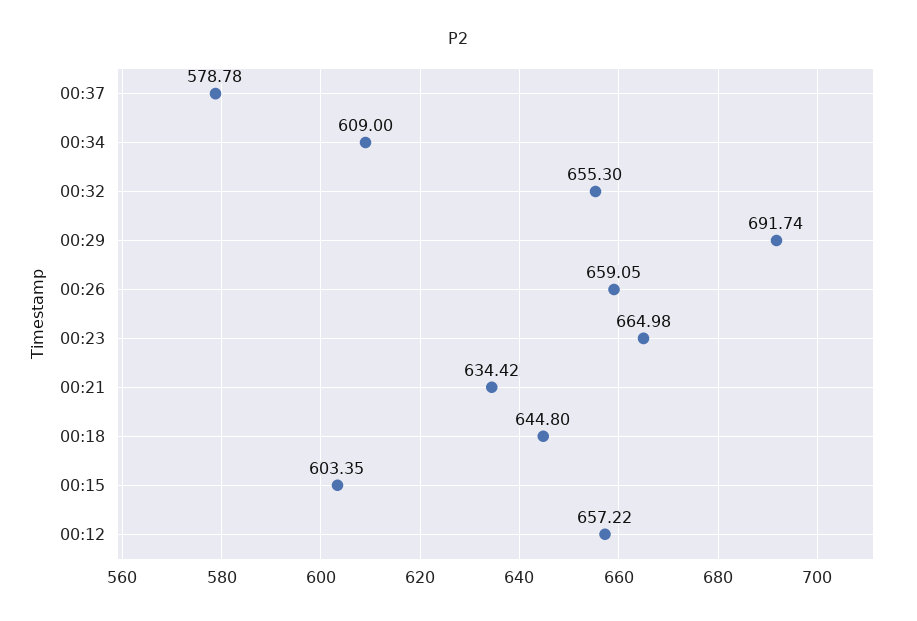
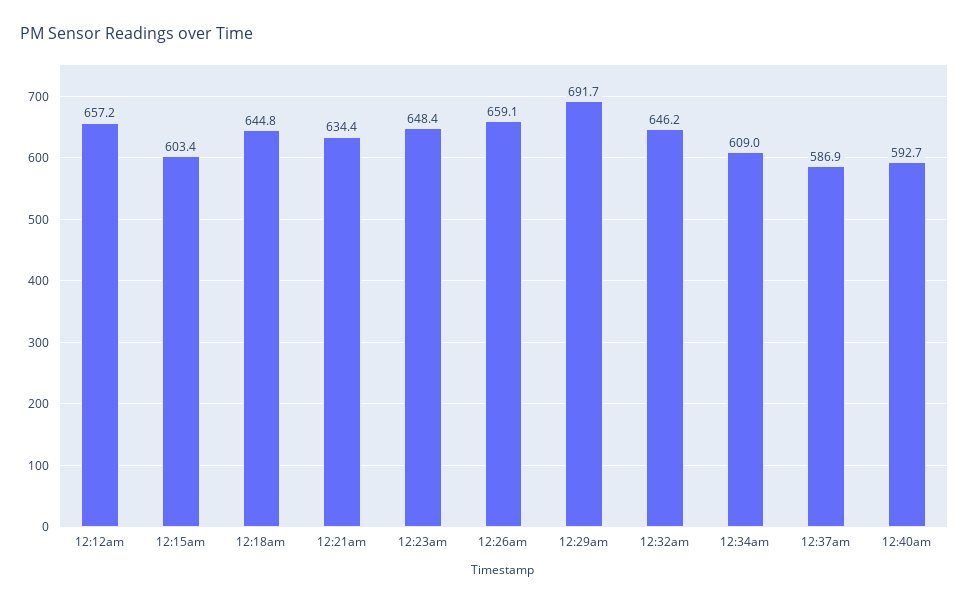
00:37: 578.78 -> 586.9
00:32: 655.3 -> 646.2
00:23: 664.98 -> 648.4
12:40am: none -> 592.7

